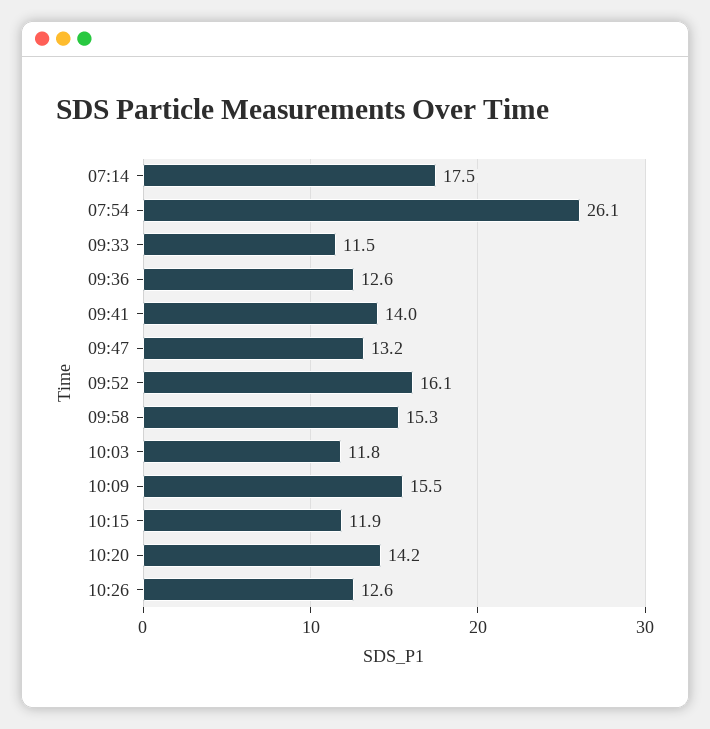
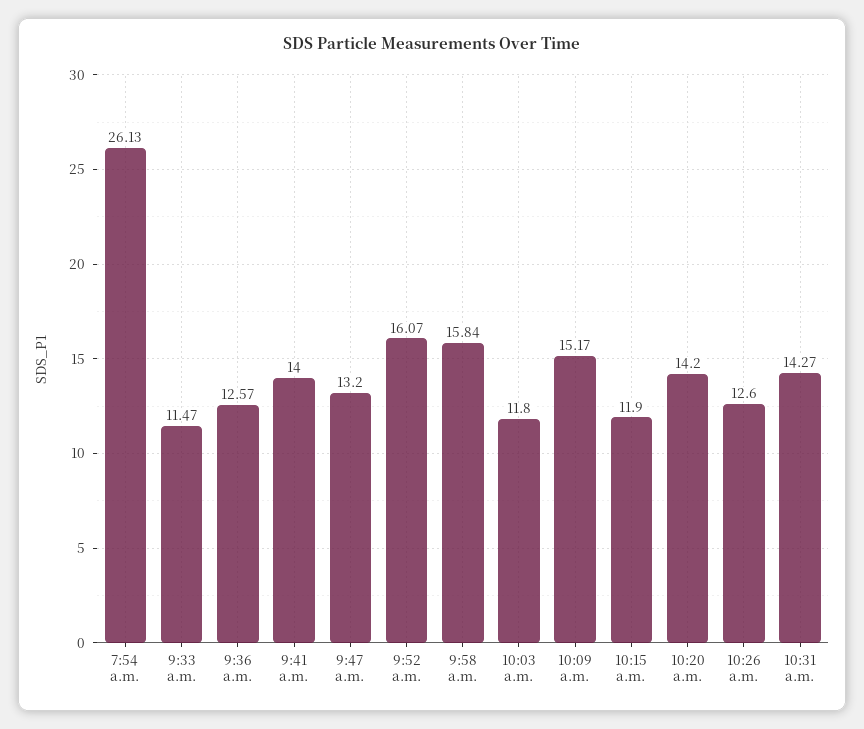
07:14: 17.5 -> none
09:58: 15.3 -> 15.84
10:09: 15.5 -> 15.17
10:31 a.m.: none -> 14.27

